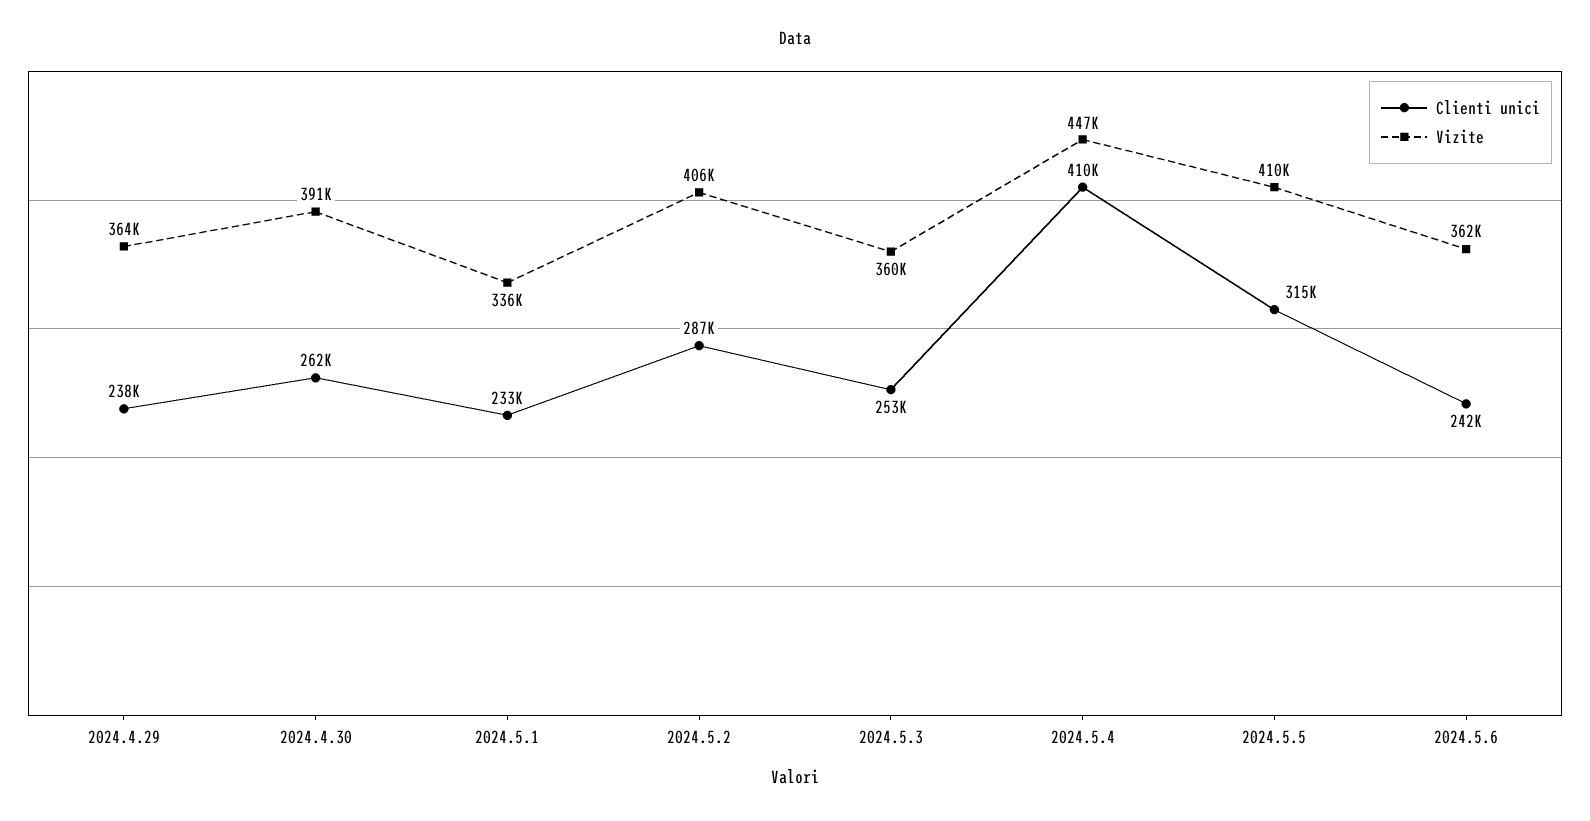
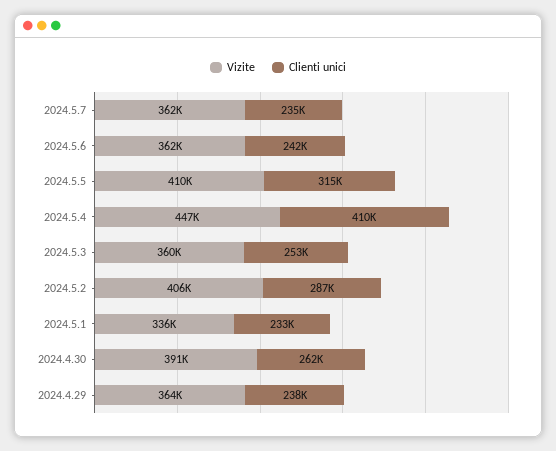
Vizite, 2024.5.7: none -> 362000
Clienti unici, 2024.5.7: none -> 235000

